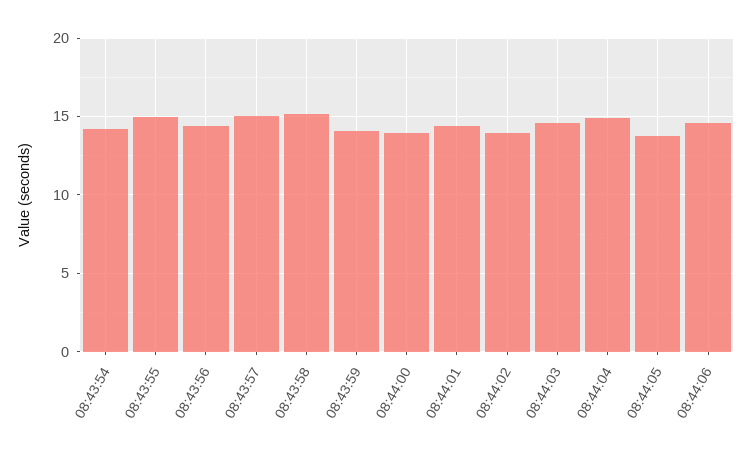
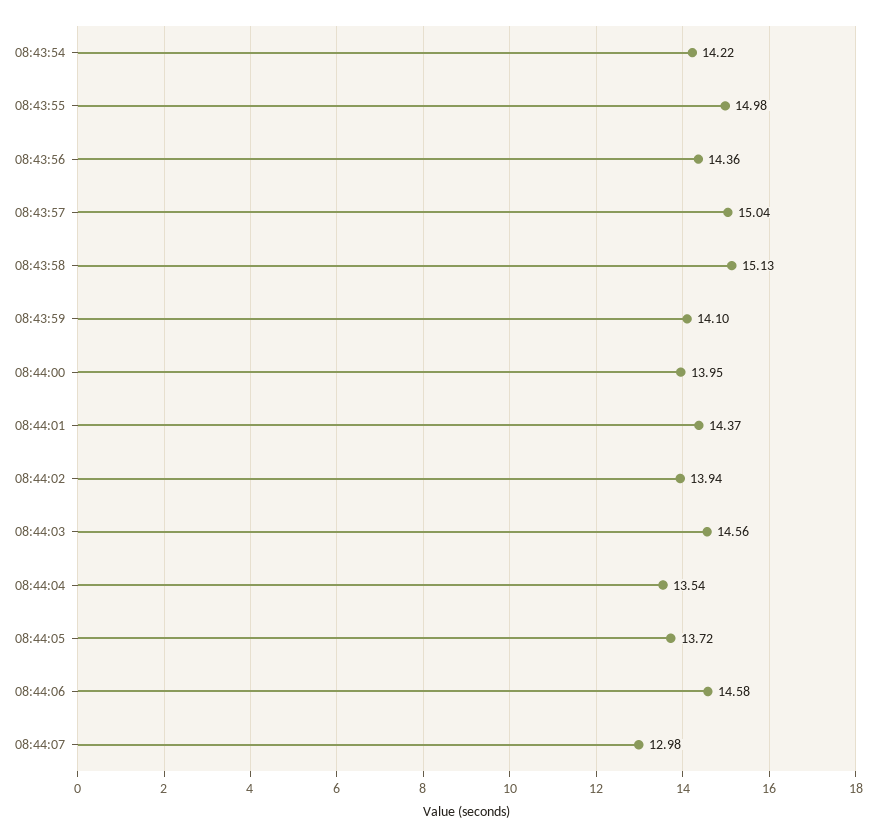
08:44:04: 15 -> 13.54
08:44:07: none -> 12.98

